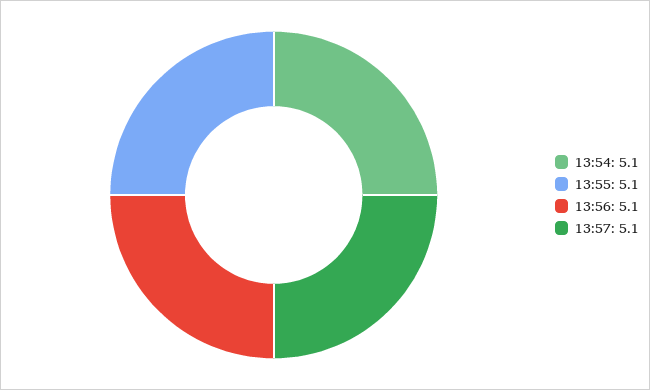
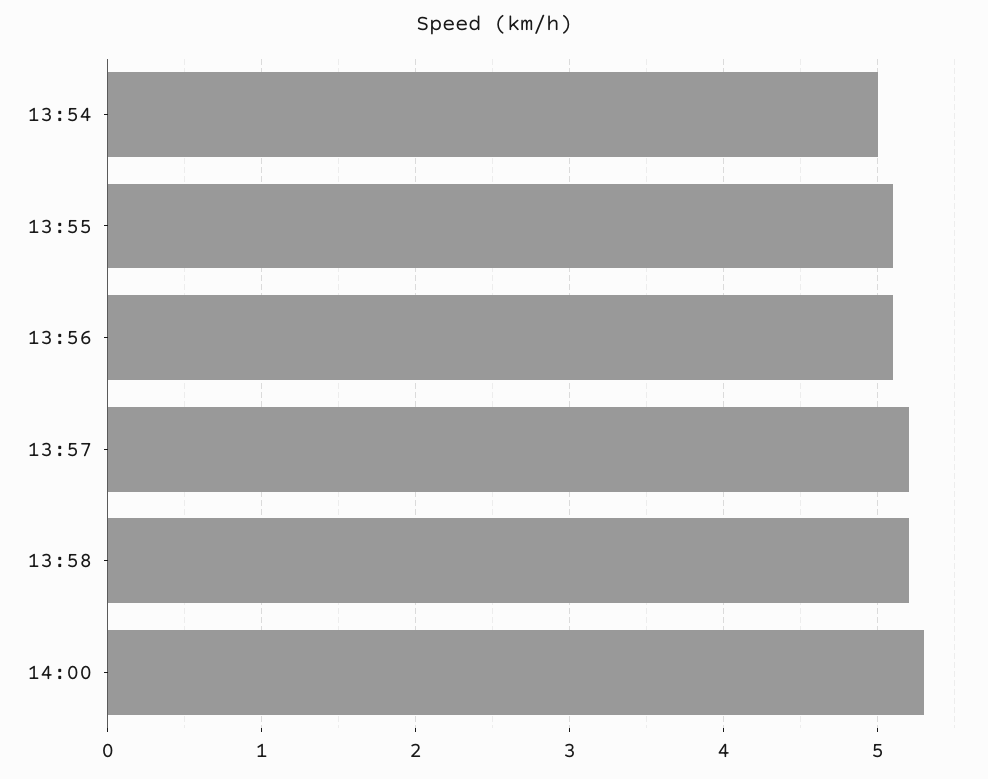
13:54: 5.1 -> 5
13:57: 5.1 -> 5.2
13:58: none -> 5.2
14:00: none -> 5.3

